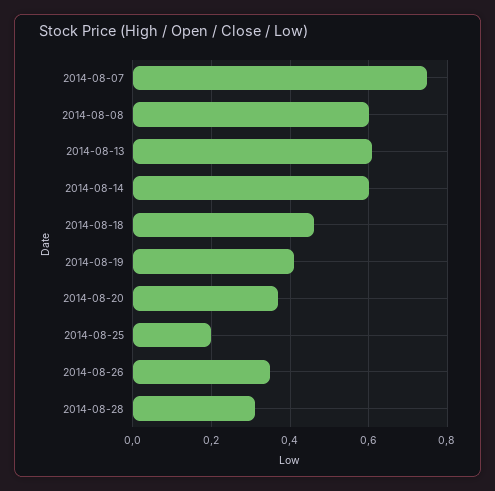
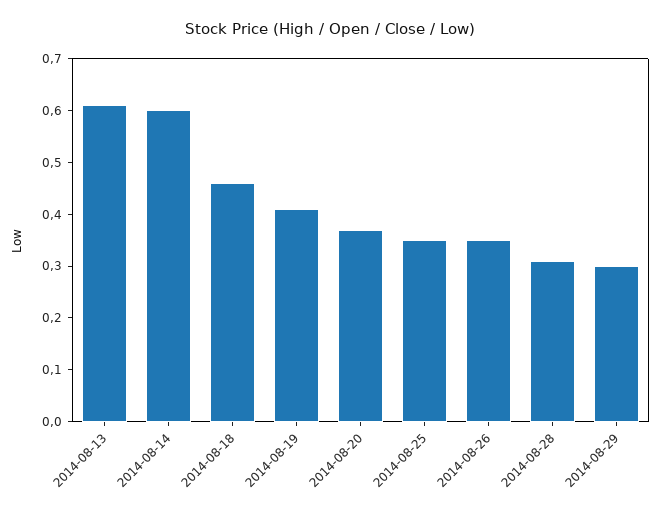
2014-08-07: 0.75 -> none
2014-08-08: 0.6 -> none
2014-08-25: 0.2 -> 0.35
2014-08-29: none -> 0.3

